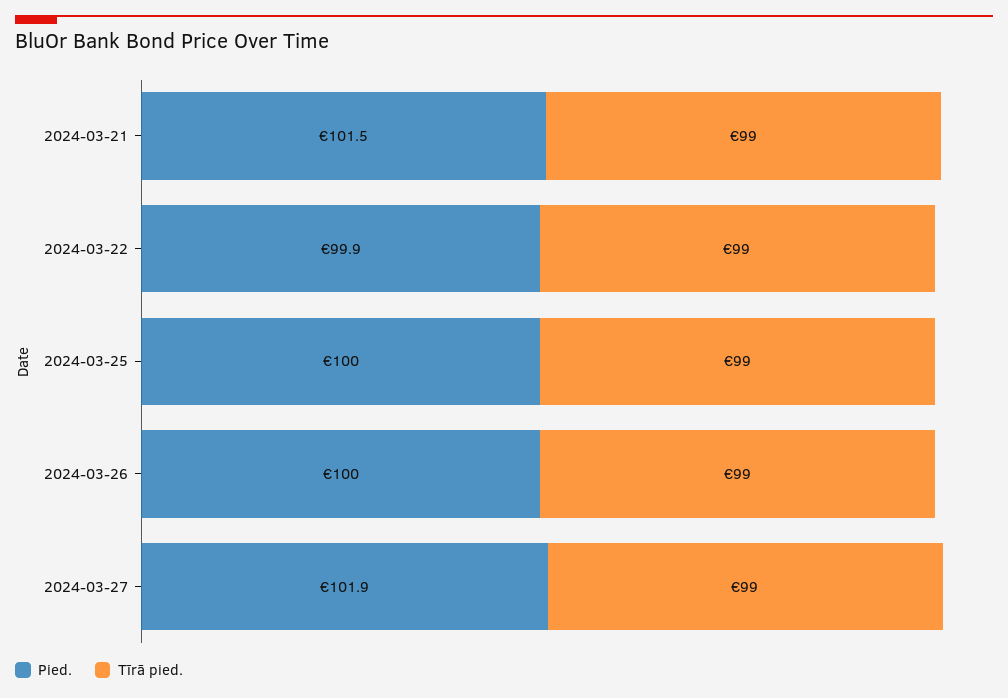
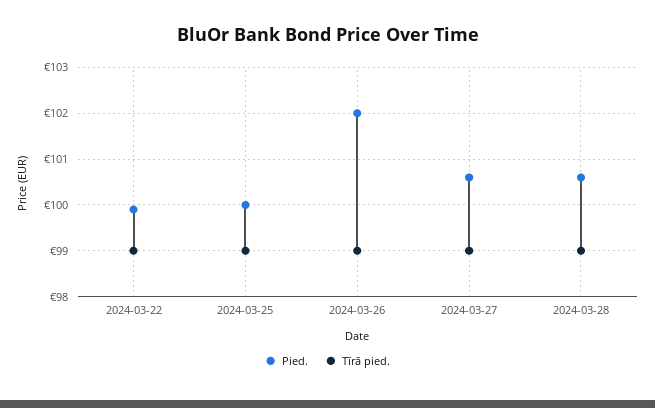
Pied., 2024-03-21: 101.5 -> none
Tīrā pied., 2024-03-21: 99 -> none
Pied., 2024-03-26: 100 -> 102
Pied., 2024-03-27: 101.9 -> 100.5
Pied., 2024-03-28: none -> 100.5
Tīrā pied., 2024-03-28: none -> 99

